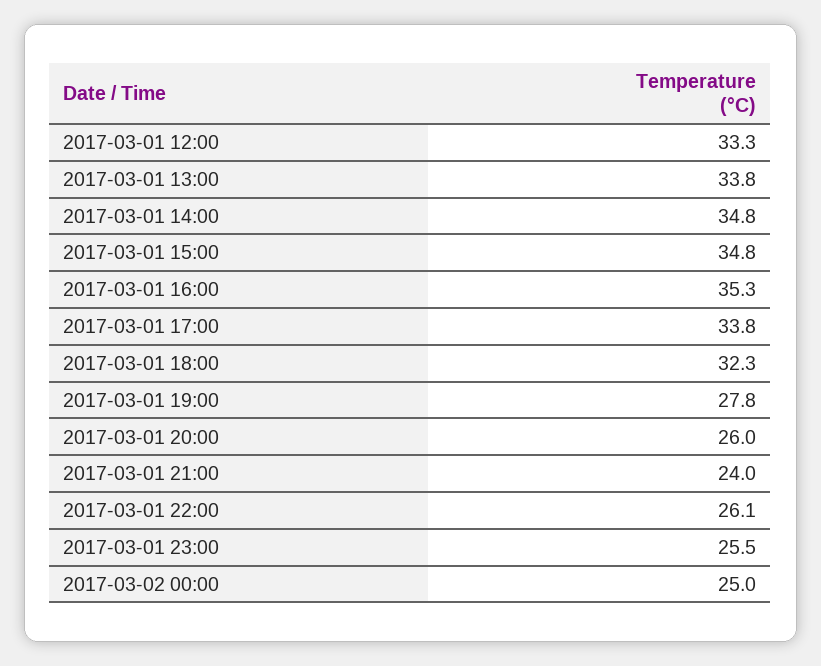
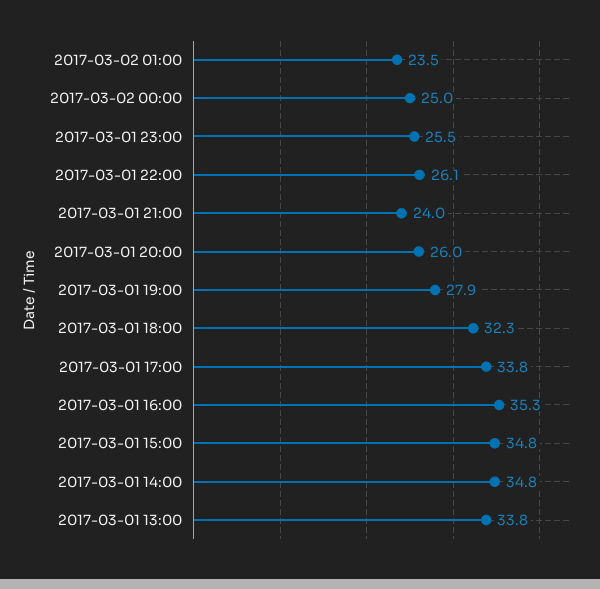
2017-03-01 12:00: 33.3 -> none
2017-03-01 19:00: 27.8 -> 27.9
2017-03-02 01:00: none -> 23.5

